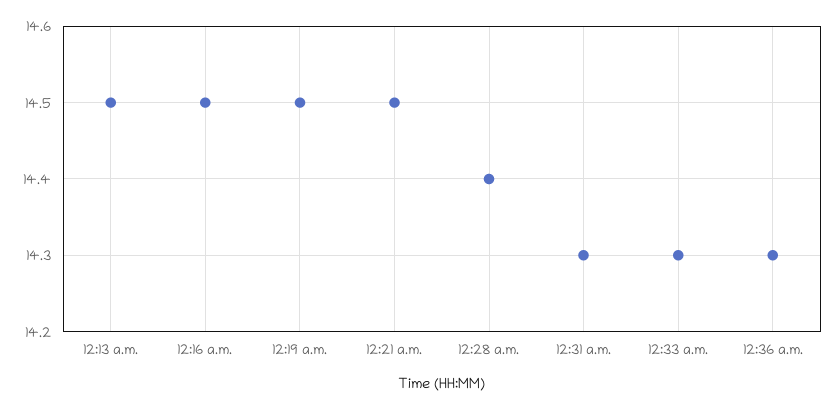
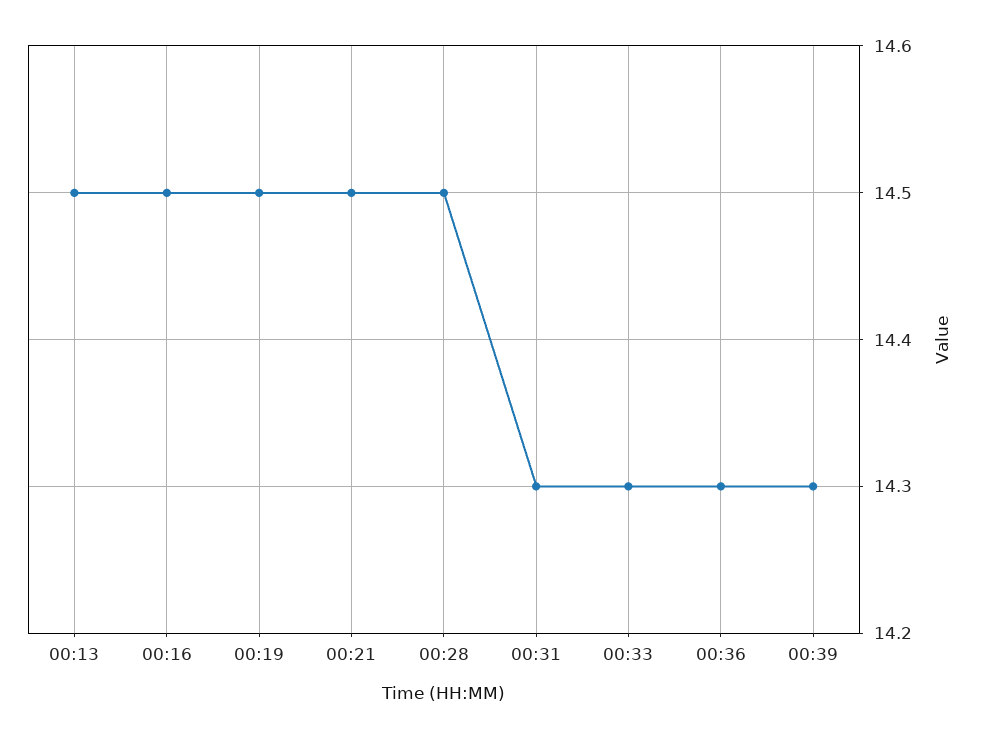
12:28 a.m.: 14.4 -> 14.5
00:39: none -> 14.3

